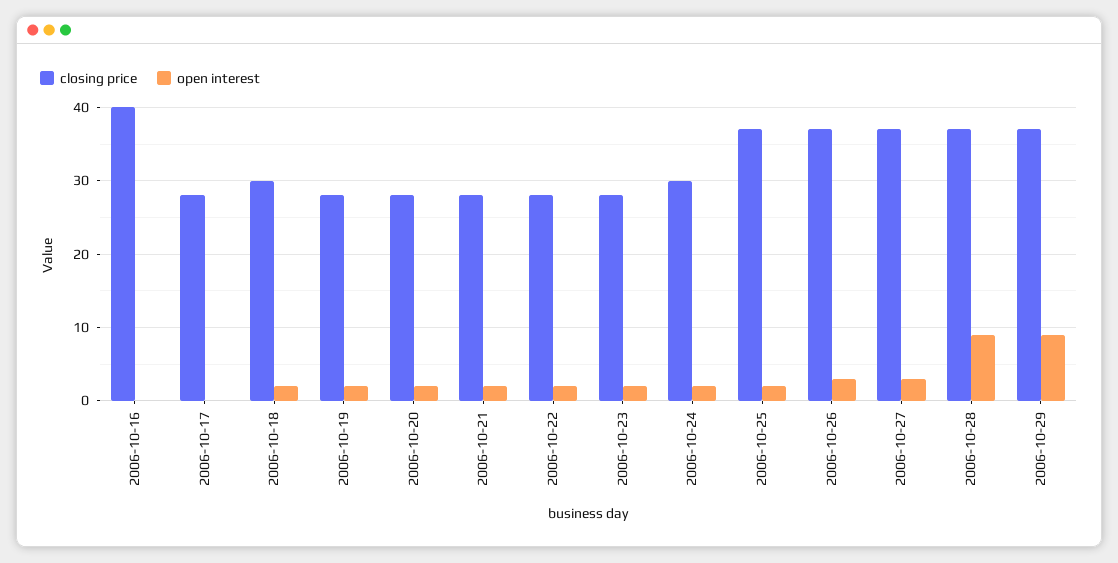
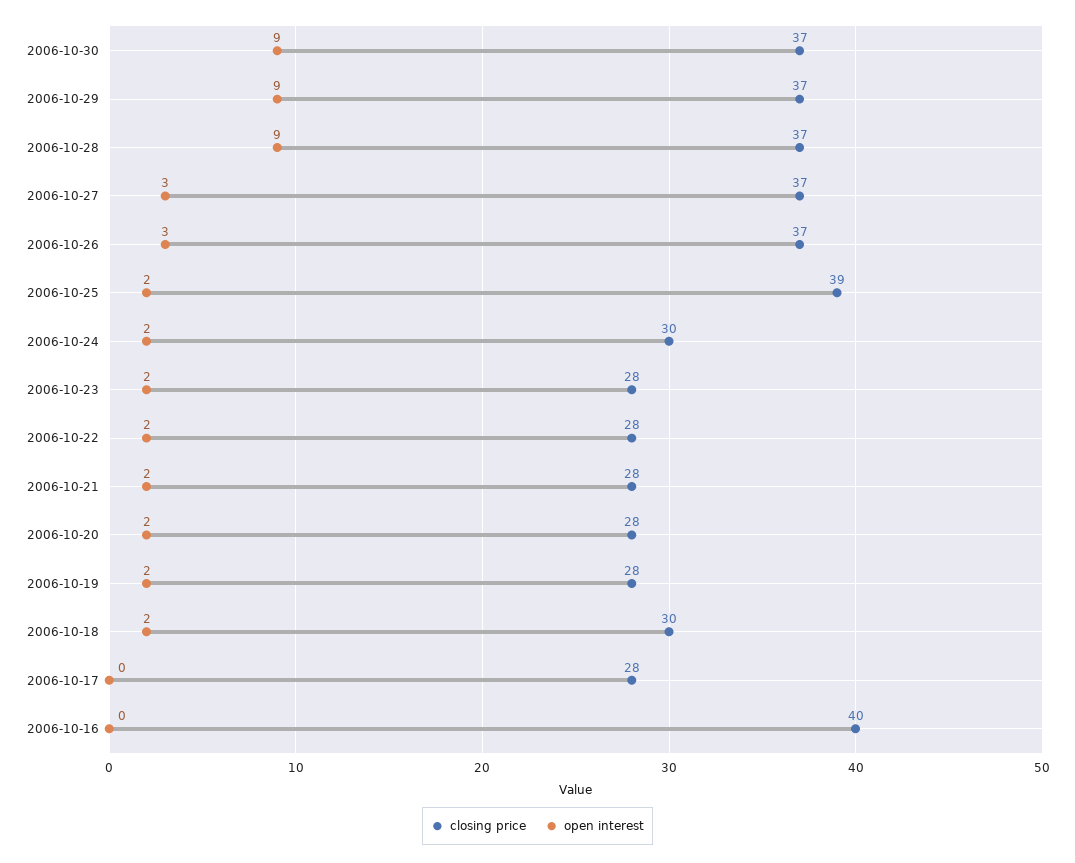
closing price, 2006-10-25: 37 -> 39
closing price, 2006-10-30: none -> 37
open interest, 2006-10-30: none -> 9

